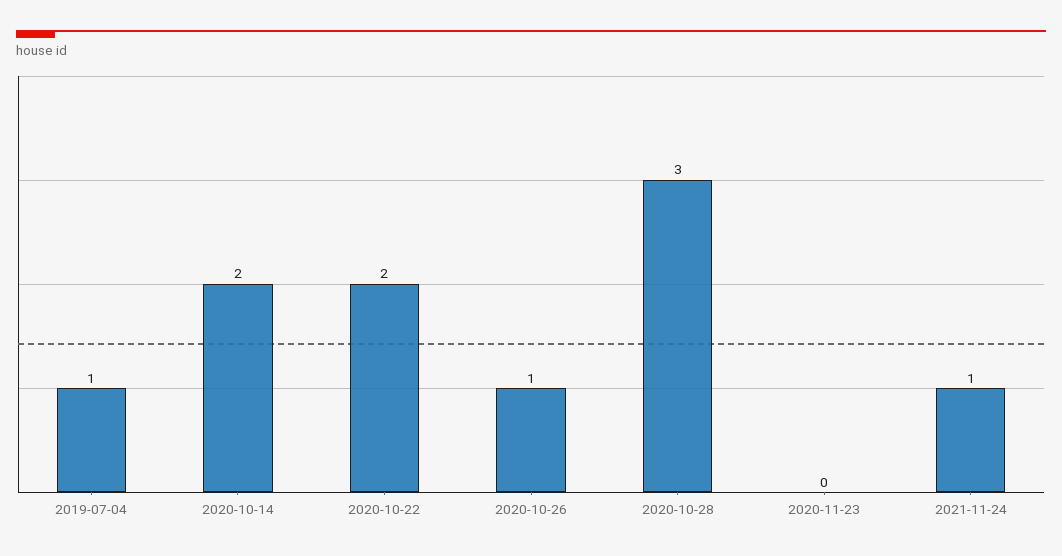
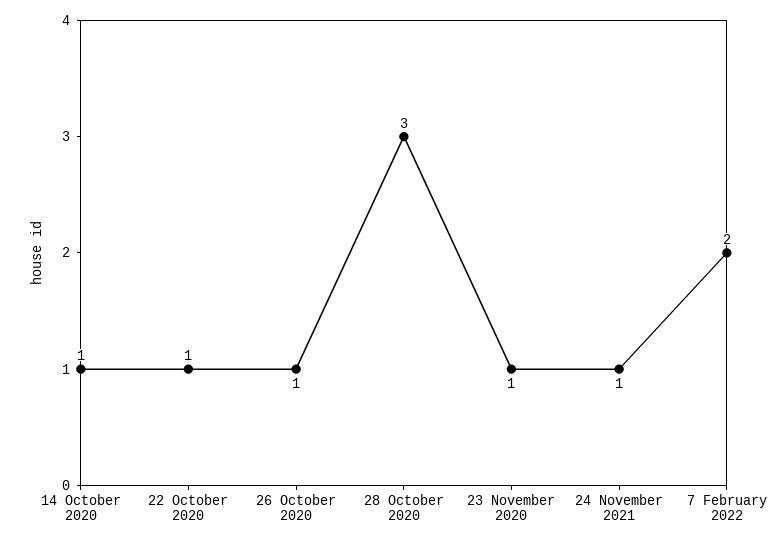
2019-07-04: 1 -> none
2020-10-14: 2 -> 1
2020-10-22: 2 -> 1
2020-11-23: 0 -> 1
7 February 2022: none -> 2

